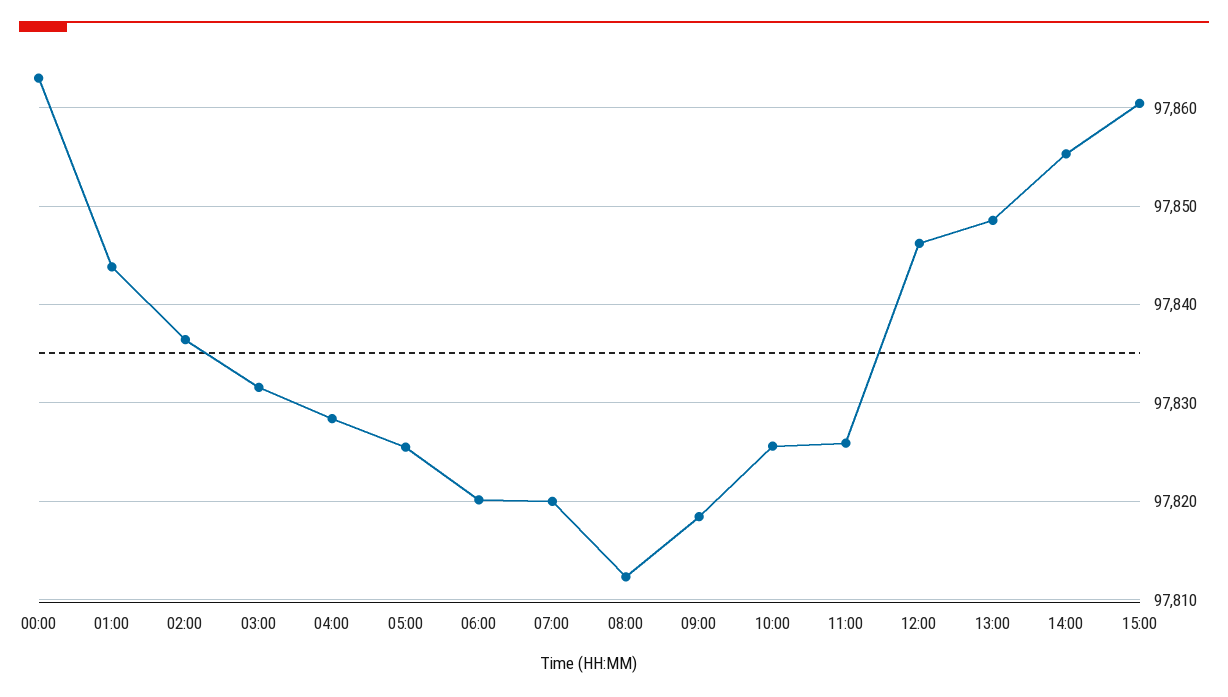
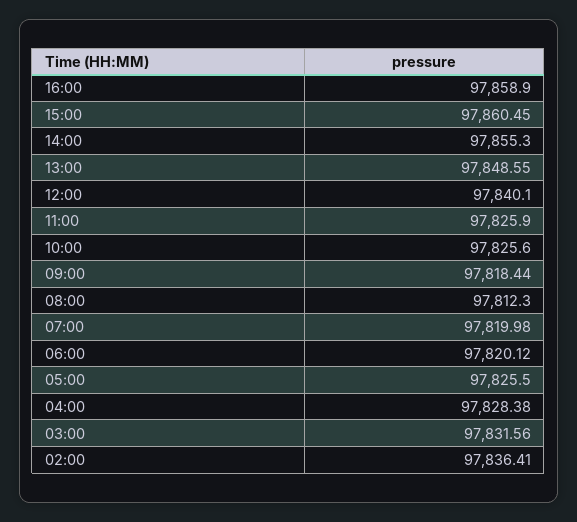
00:00: 97863 -> none
01:00: 97844 -> none
12:00: 97846 -> 97840.1
16:00: none -> 97858.9

